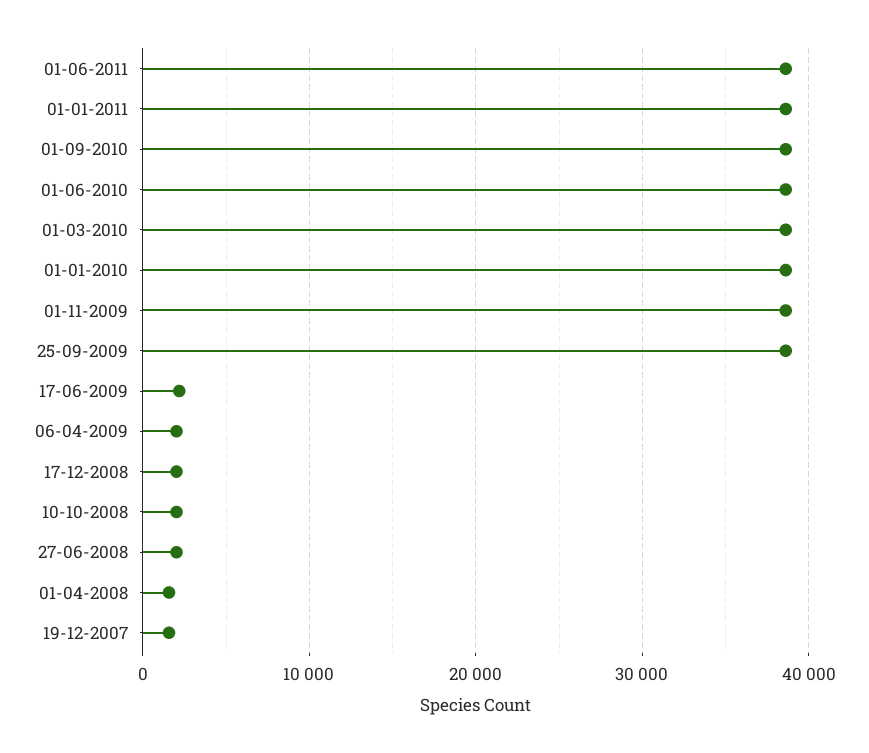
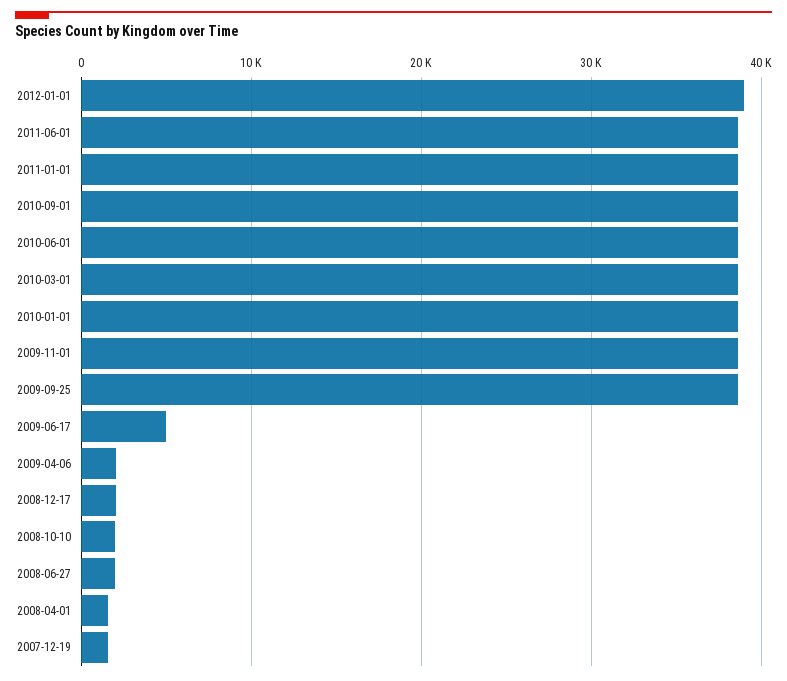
17-06-2009: 2000 -> 5000
2012-01-01: none -> 39000

